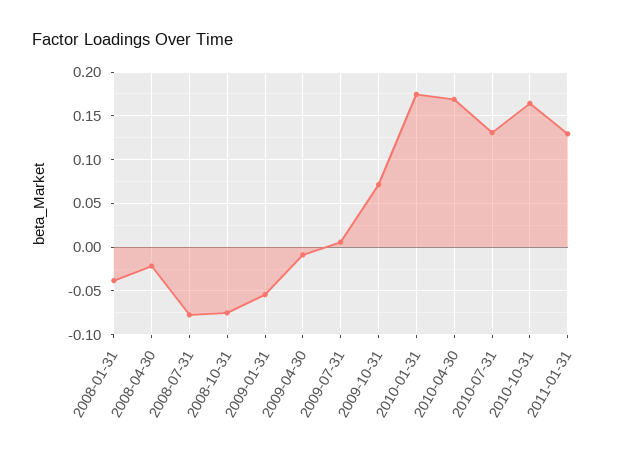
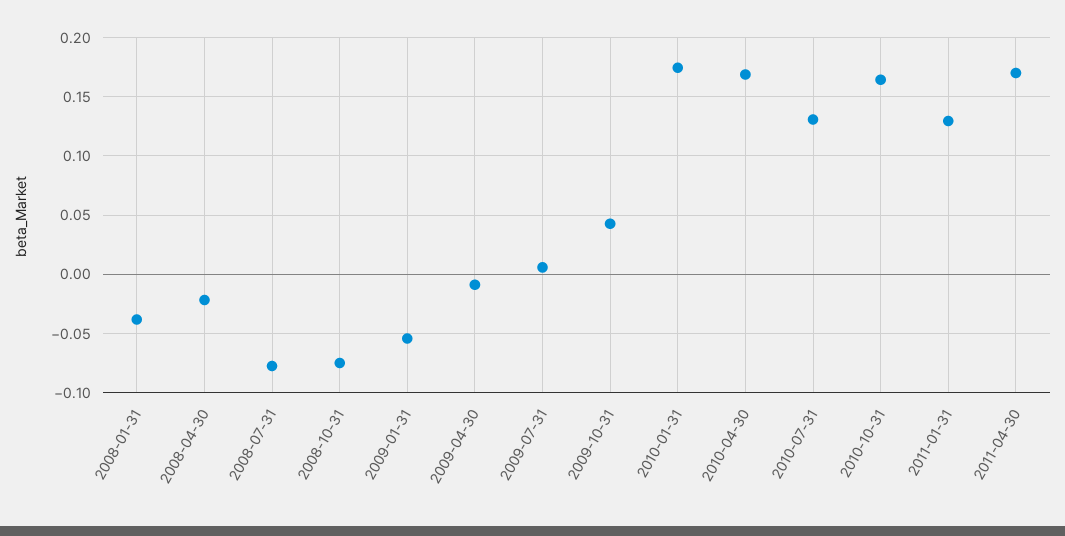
2009-10-31: 0.07 -> 0.04
2011-04-30: none -> 0.17

